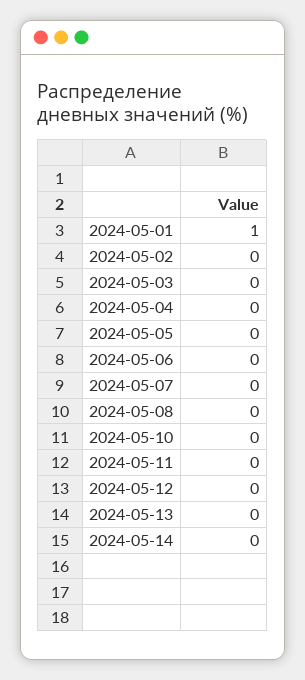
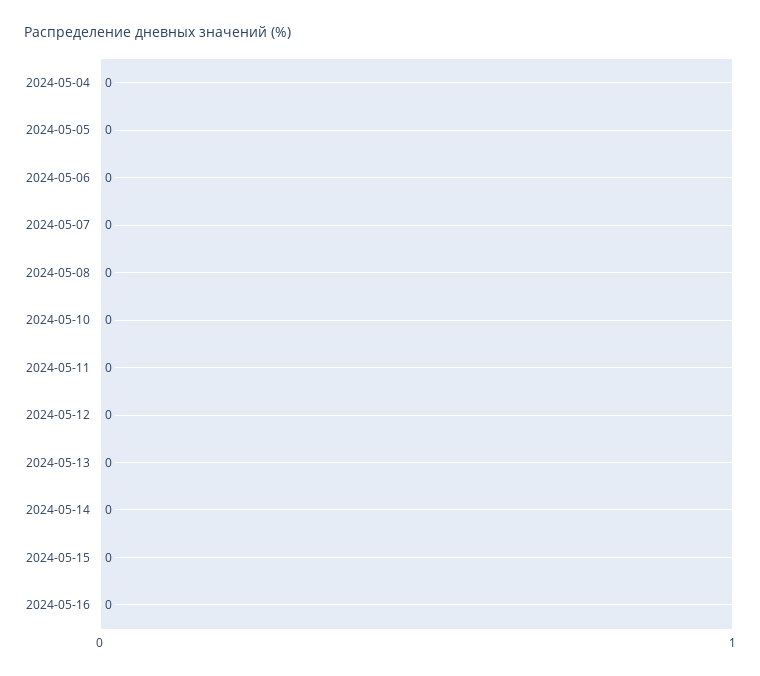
2024-05-01: 1 -> none
2024-05-02: 0 -> none
2024-05-03: 0 -> none
2024-05-15: none -> 0
2024-05-16: none -> 0

